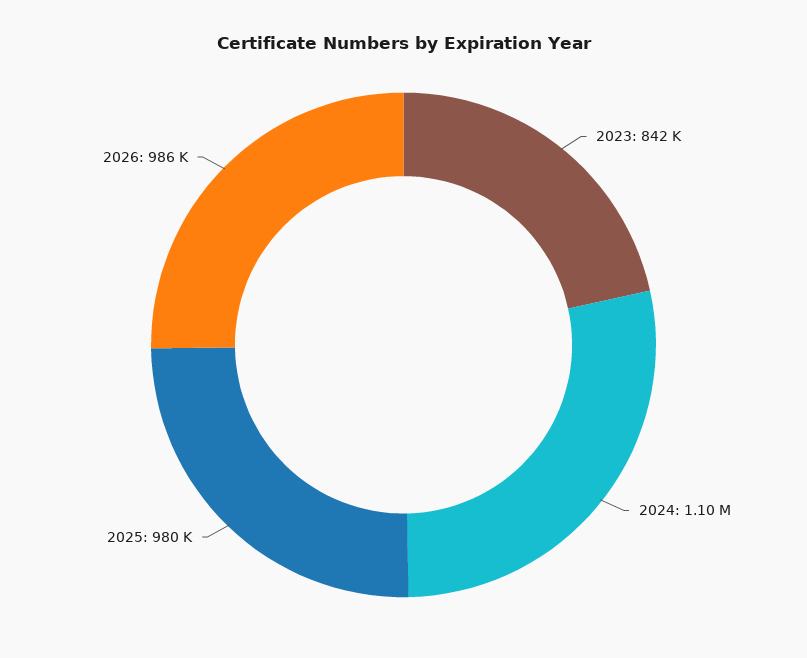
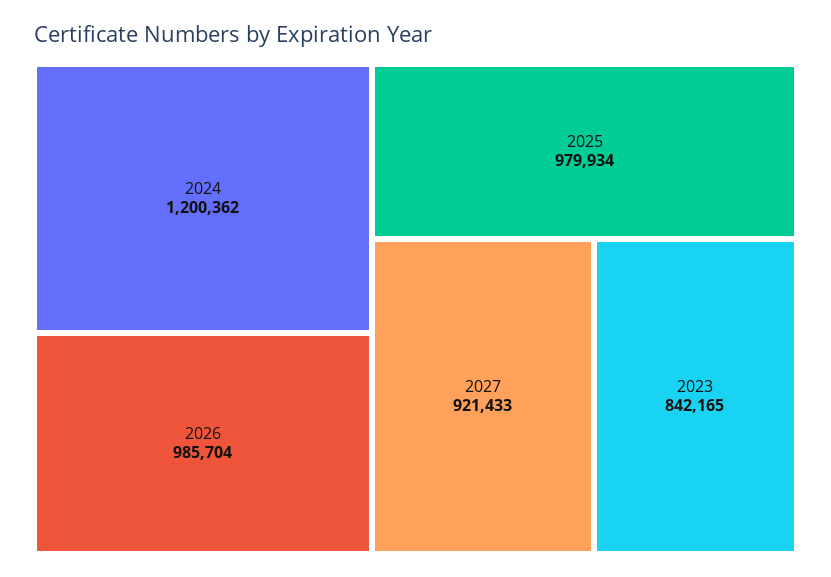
2024: 1100000 -> 1200362
2027: none -> 921433

